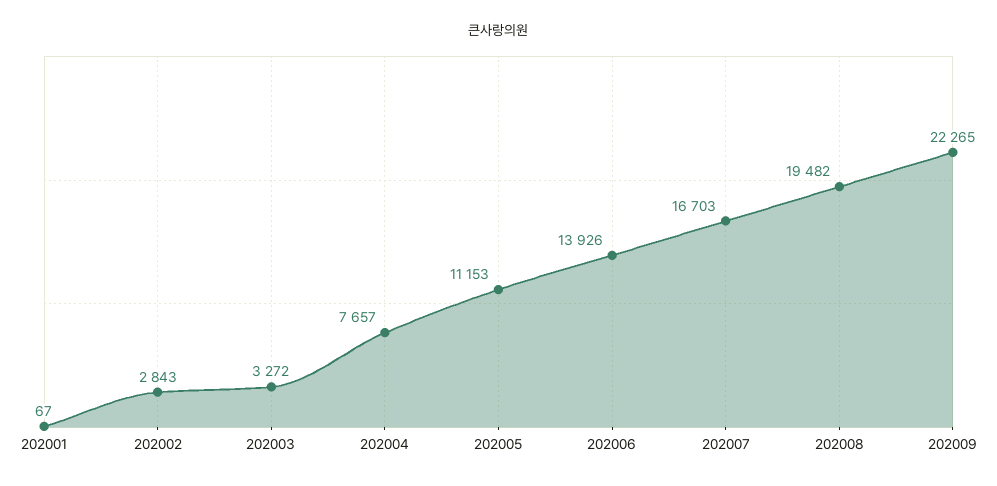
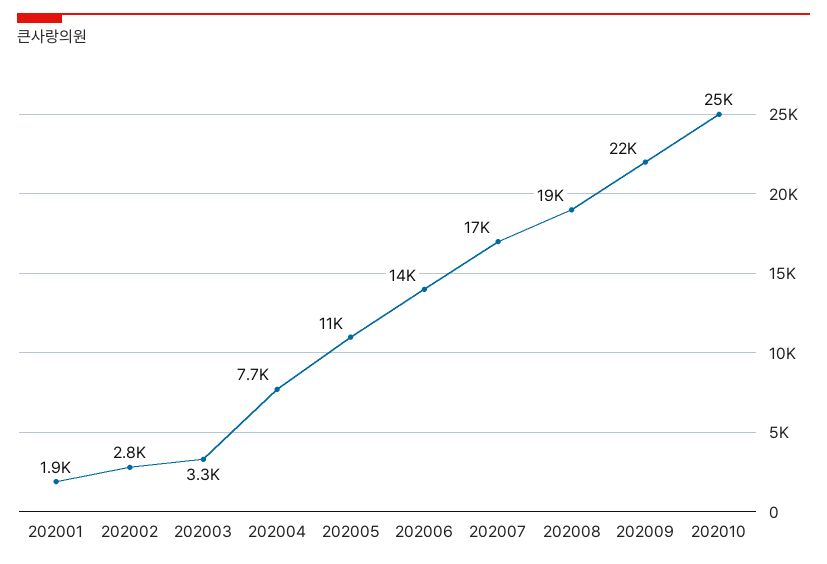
202001: 67 -> 1900
202010: none -> 25000

